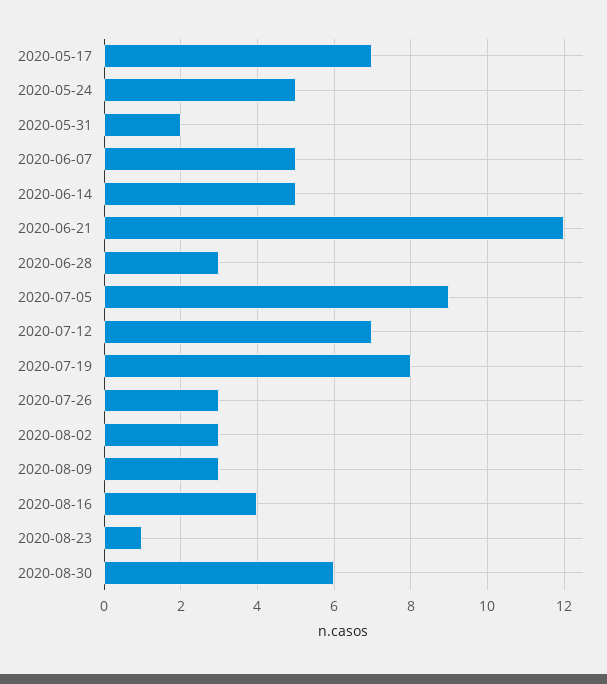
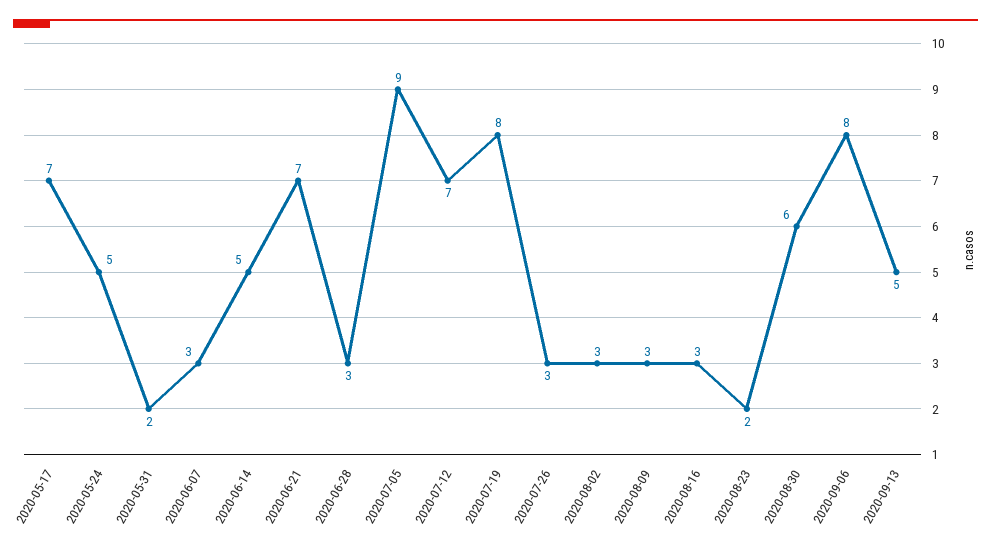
2020-06-07: 5 -> 3
2020-06-21: 12 -> 7
2020-08-16: 4 -> 3
2020-08-23: 1 -> 2
2020-09-06: none -> 8
2020-09-13: none -> 5

